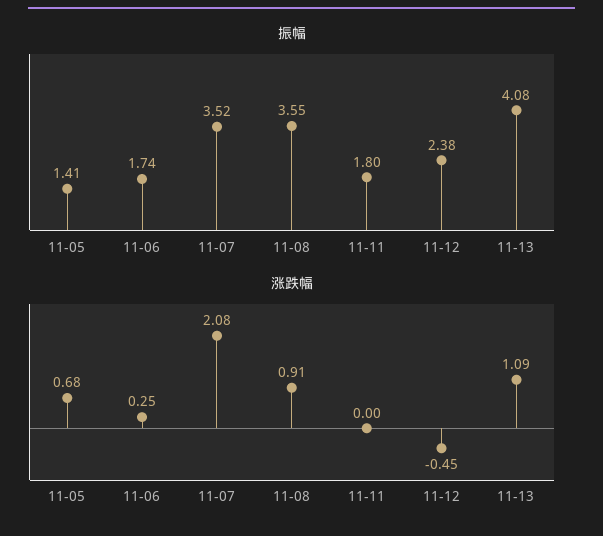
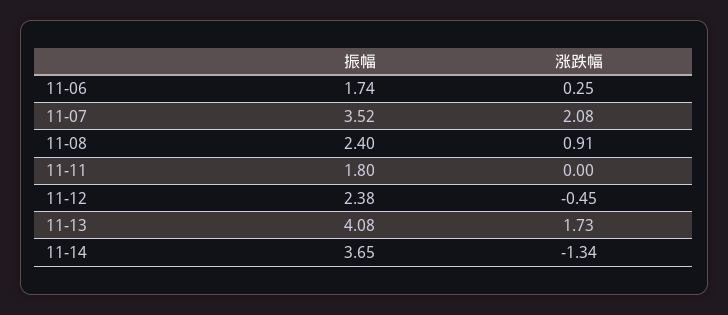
振幅, 11-05: 1.41 -> none
振幅, 11-08: 3.55 -> 2.4
涨跌幅, 11-05: 0.68 -> none
涨跌幅, 11-13: 1.09 -> 1.73
振幅, 11-14: none -> 3.65
涨跌幅, 11-14: none -> -1.34

